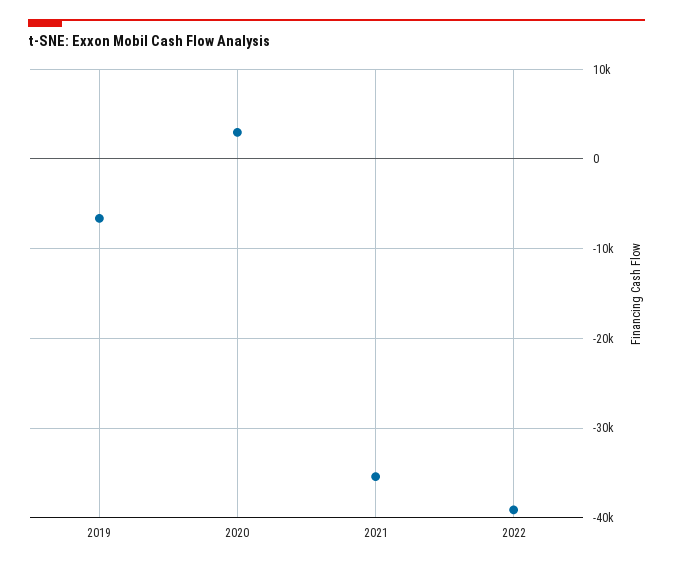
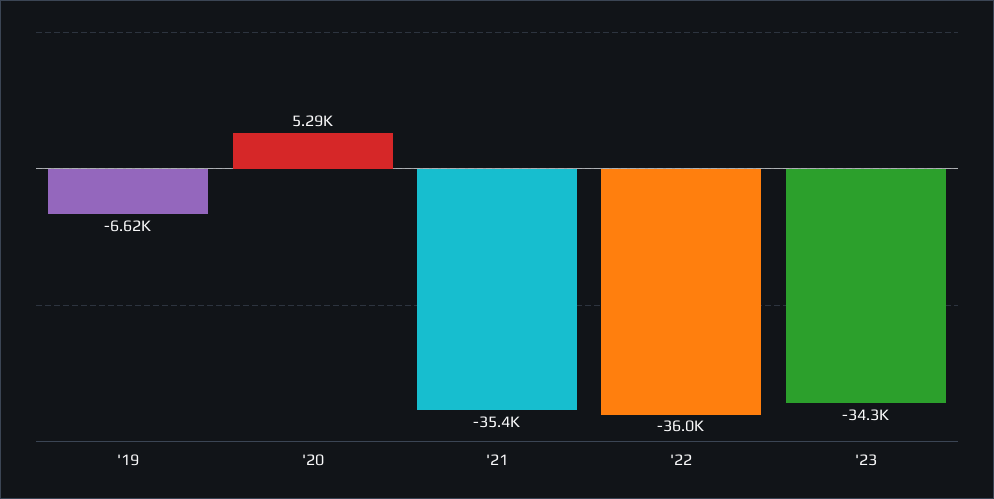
2020: 3000 -> 5290
2022: -39000 -> -36000
'23: none -> -34300

